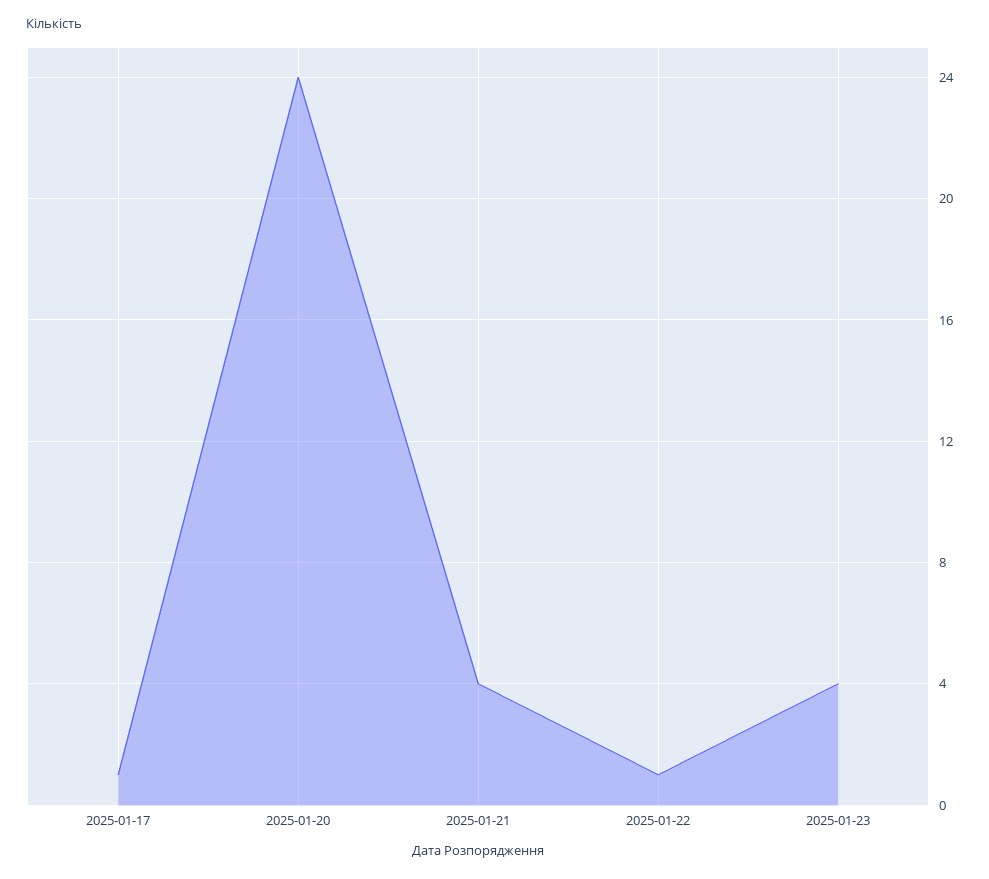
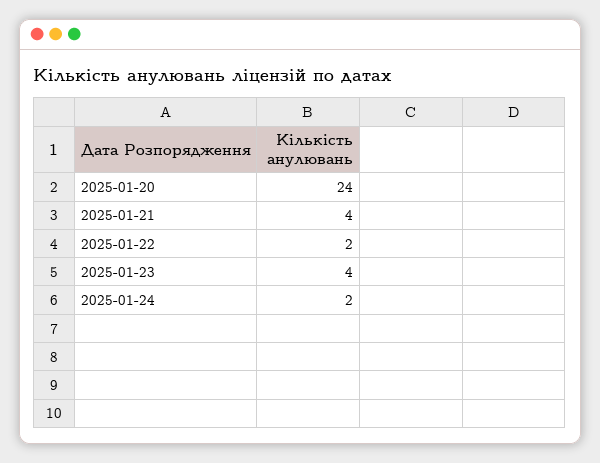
2025-01-17: 1 -> none
2025-01-22: 1 -> 2
2025-01-24: none -> 2

